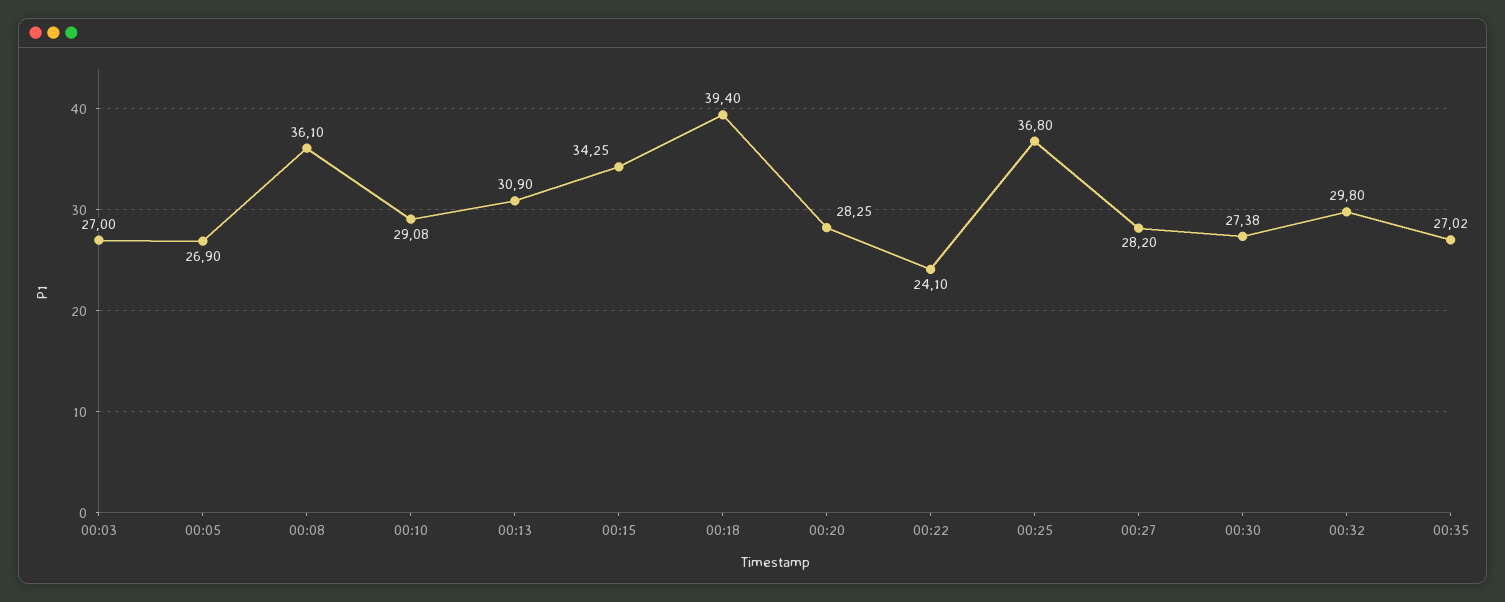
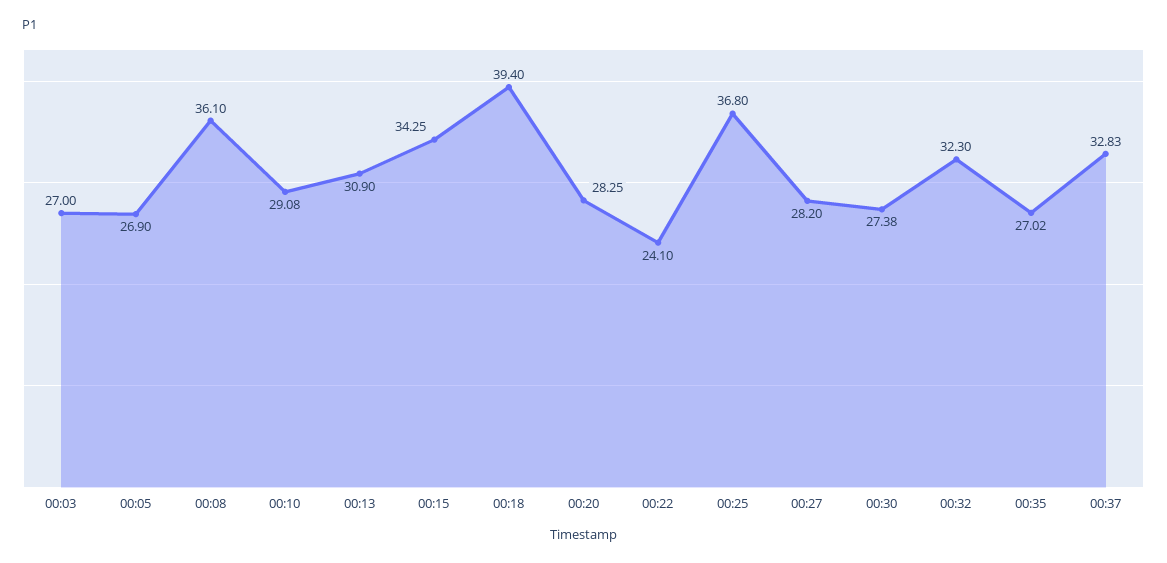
00:32: 29.8 -> 32.3
00:37: none -> 32.83

